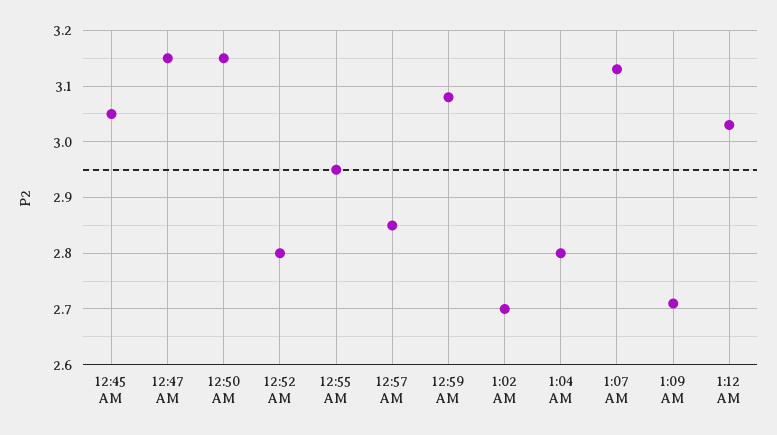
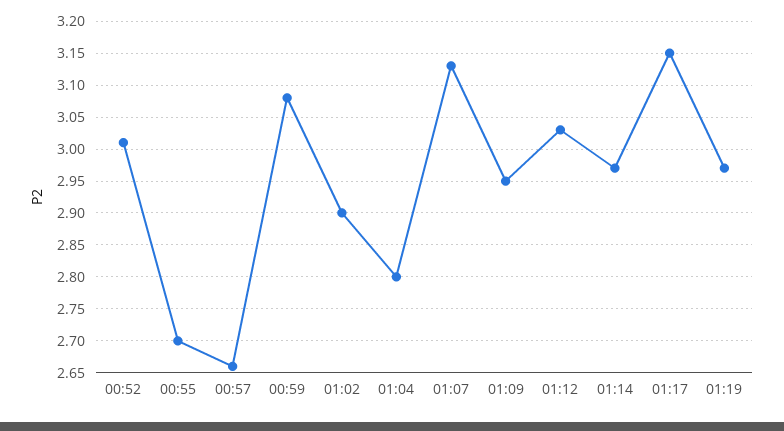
12:45 AM: 3.05 -> none
12:47 AM: 3.15 -> none
12:50 AM: 3.15 -> none
12:52 AM: 2.8 -> 3.01
12:55 AM: 2.95 -> 2.7
12:57 AM: 2.85 -> 2.66
1:02 AM: 2.7 -> 2.9
1:09 AM: 2.7 -> 2.95
01:14: none -> 2.97
01:17: none -> 3.15
01:19: none -> 2.97

